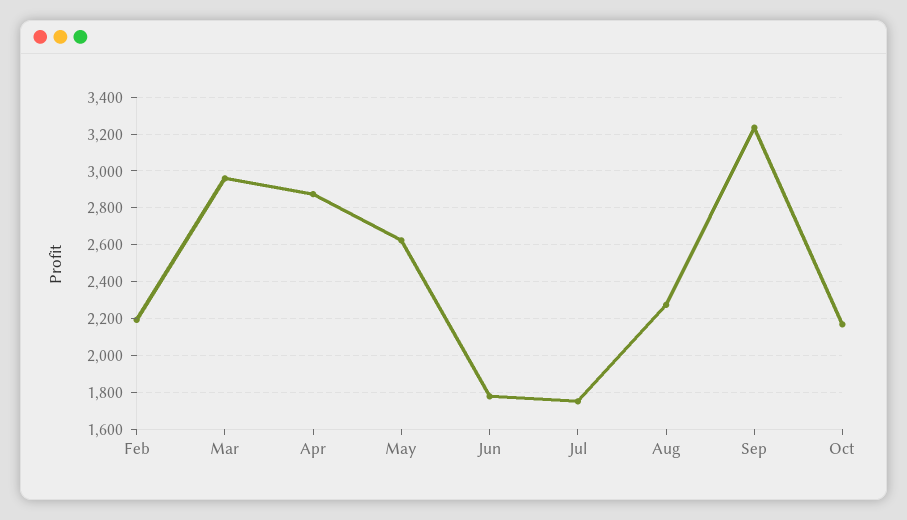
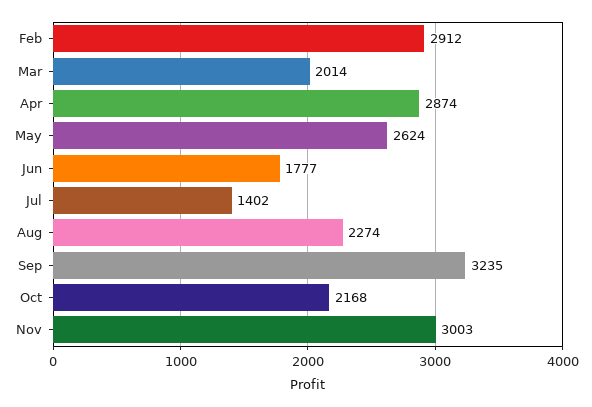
Feb: 2200 -> 2912
Mar: 2950 -> 2014
Jul: 1750 -> 1402
Nov: none -> 3003

